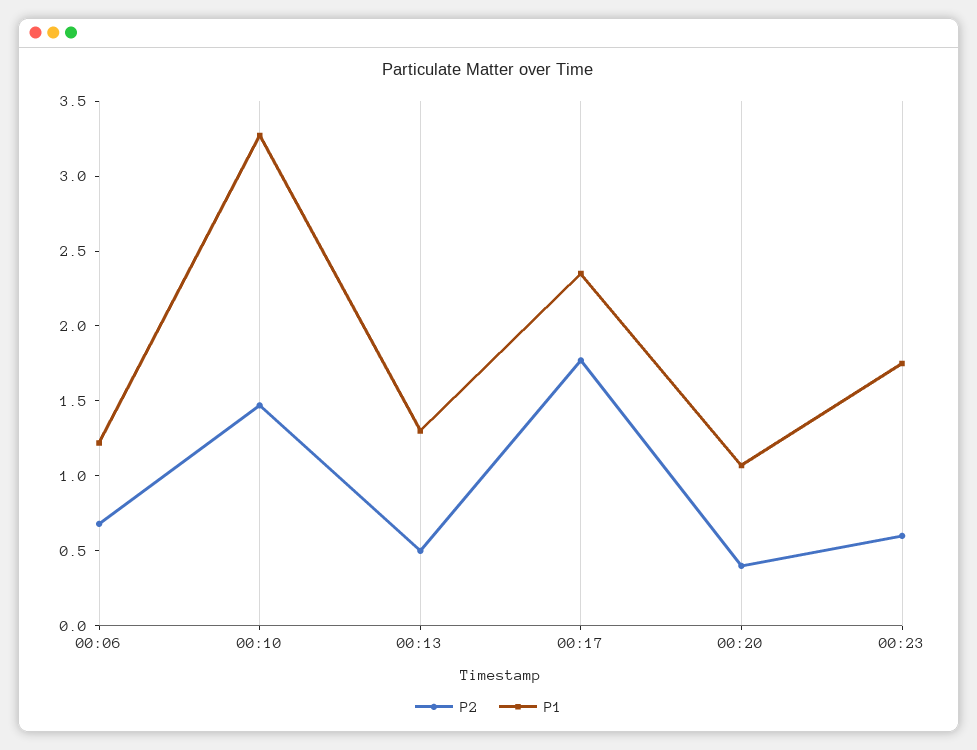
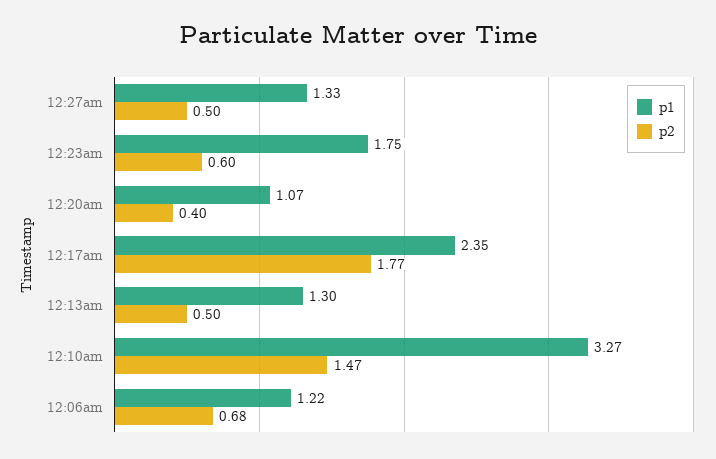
P1, 12:27am: none -> 1.33
P2, 12:27am: none -> 0.5

